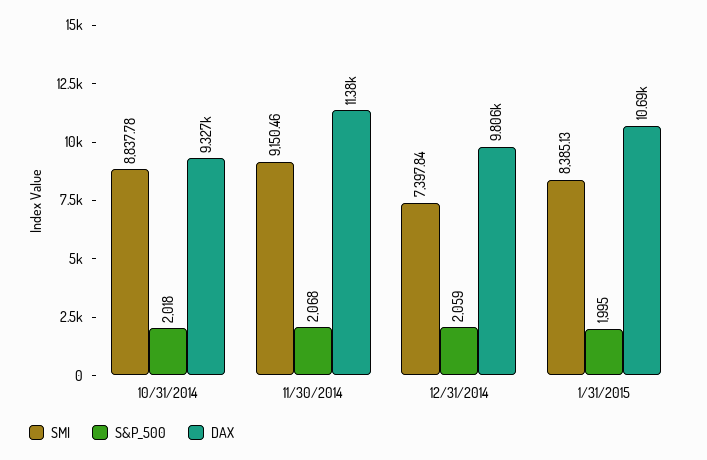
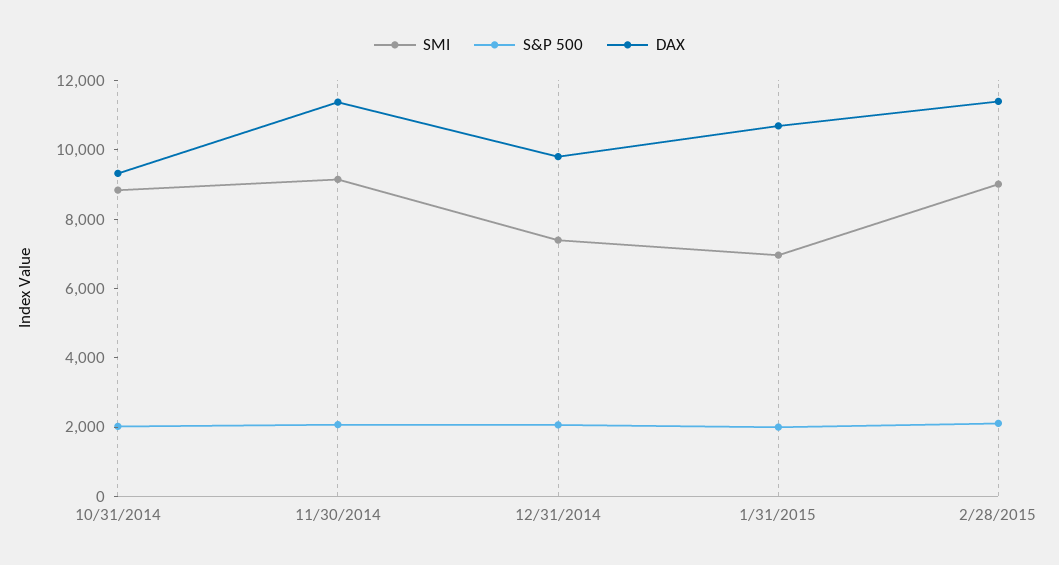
SMI, 1/31/2015: 8385.13 -> 7000
SMI, 2/28/2015: none -> 9000
S&P_500, 2/28/2015: none -> 2000
DAX, 2/28/2015: none -> 11500

